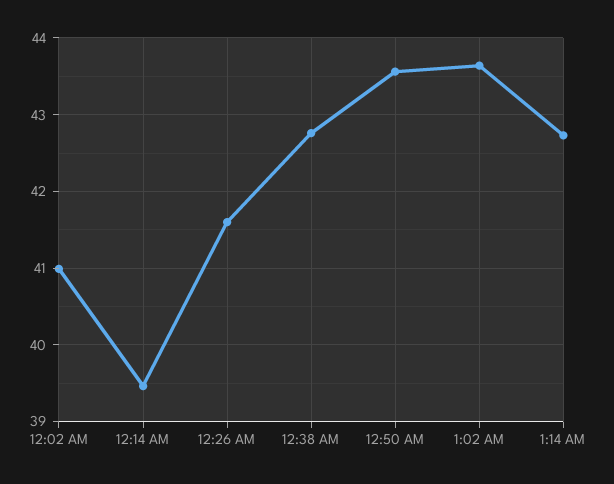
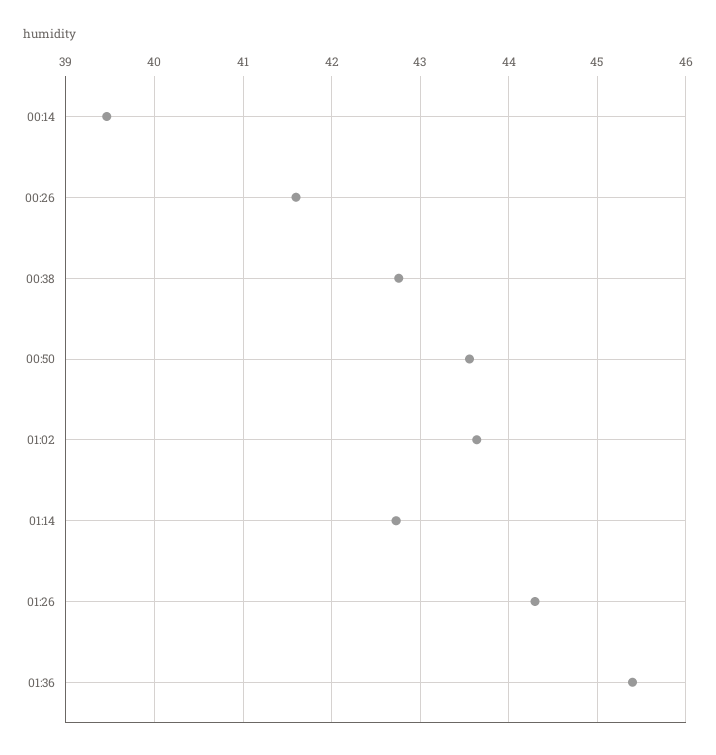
12:02 AM: 41 -> none
01:26: none -> 44.3
01:36: none -> 45.4

